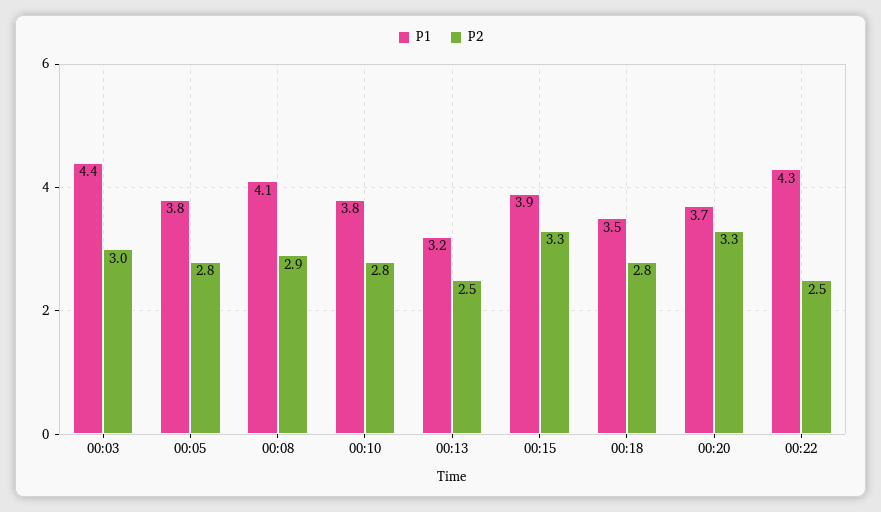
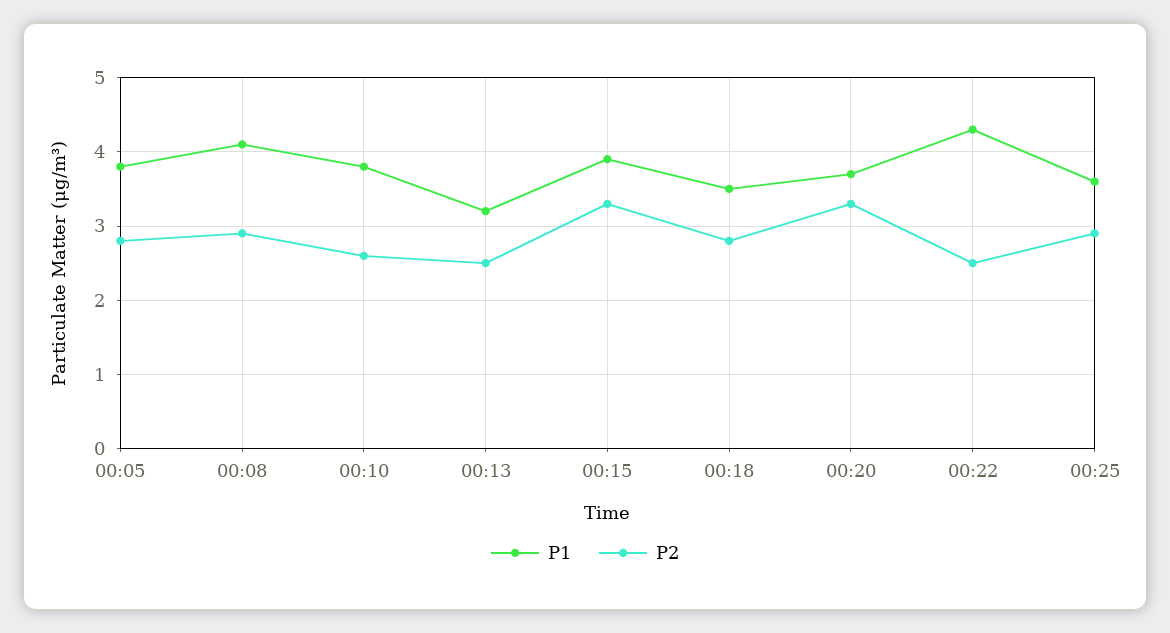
P1, 00:03: 4.4 -> none
P2, 00:03: 3 -> none
P2, 00:10: 2.8 -> 2.6
P1, 00:25: none -> 3.6
P2, 00:25: none -> 2.9

